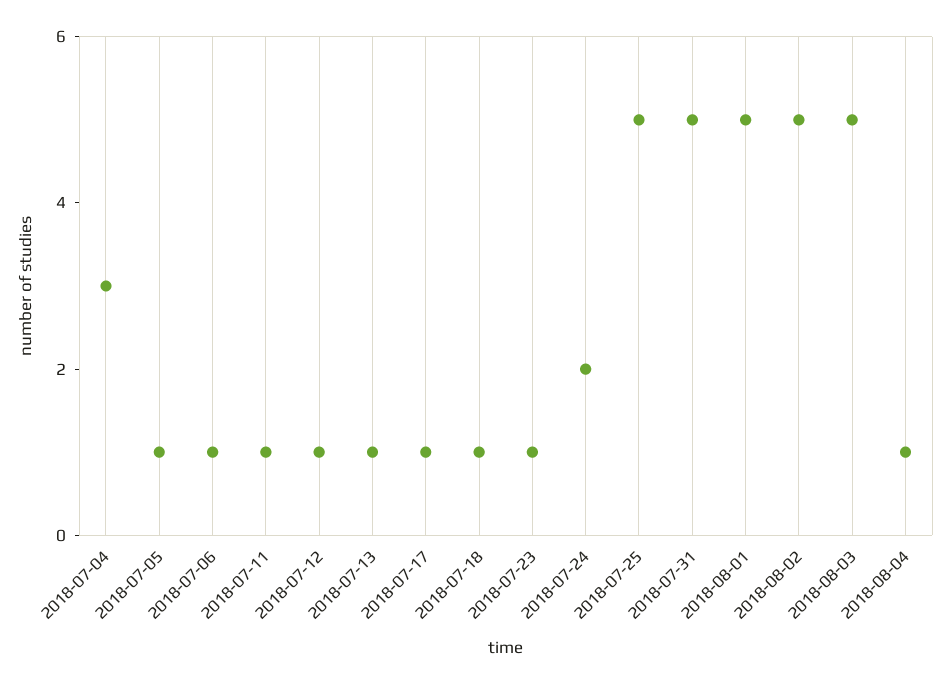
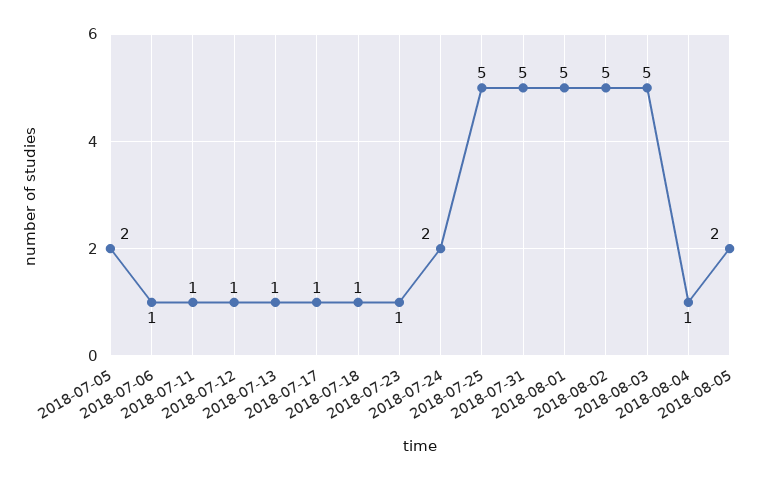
2018-07-04: 3 -> none
2018-07-05: 1 -> 2
2018-08-05: none -> 2

